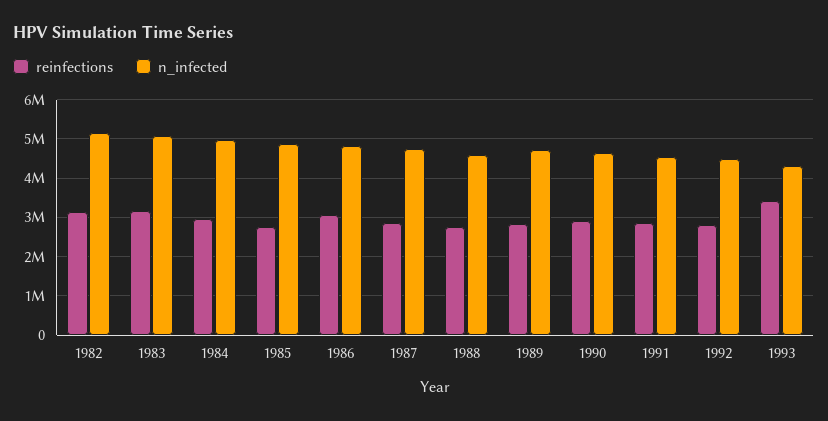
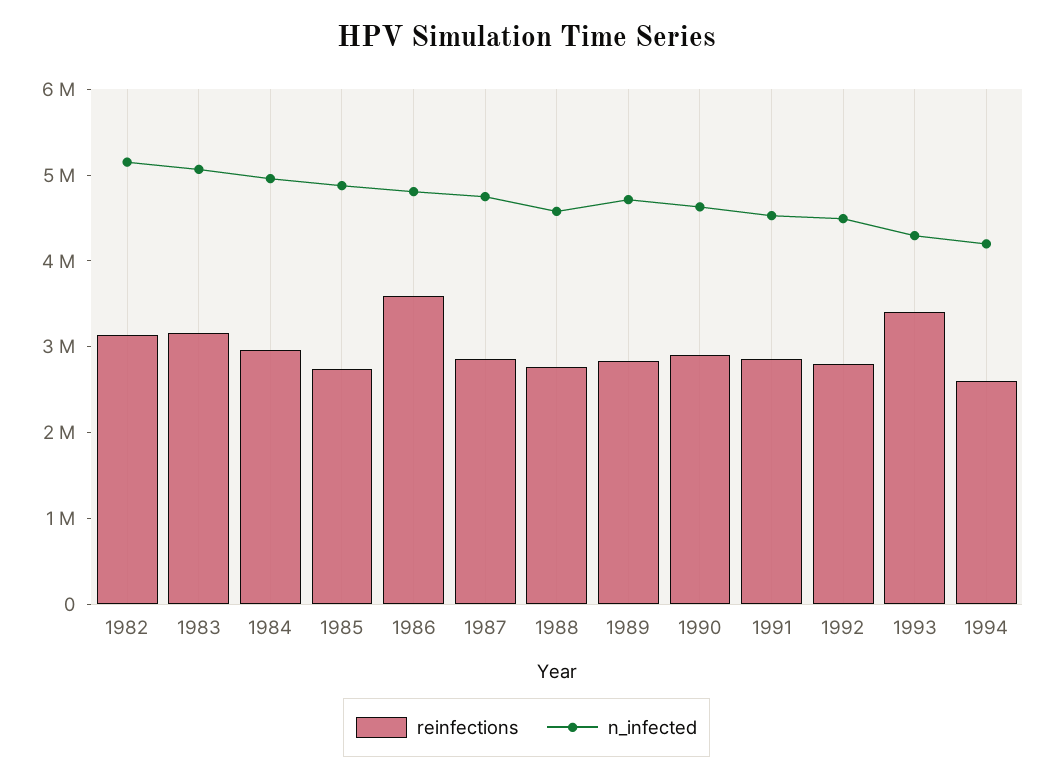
reinfections, 1986: 3000000 -> 3600000
reinfections, 1994: none -> 2600000
n_infected, 1994: none -> 4200000

